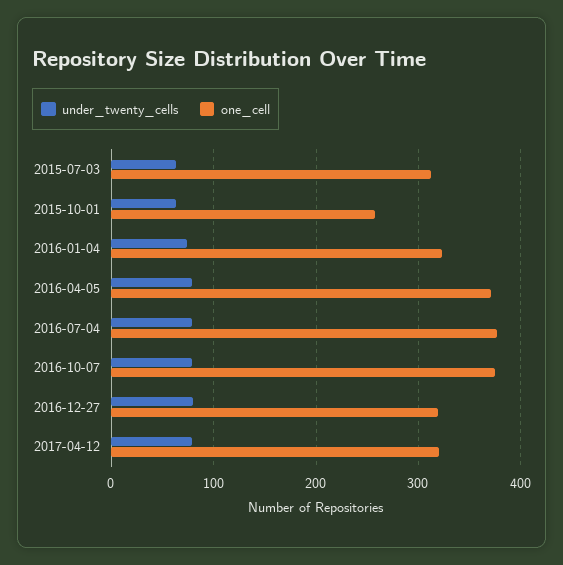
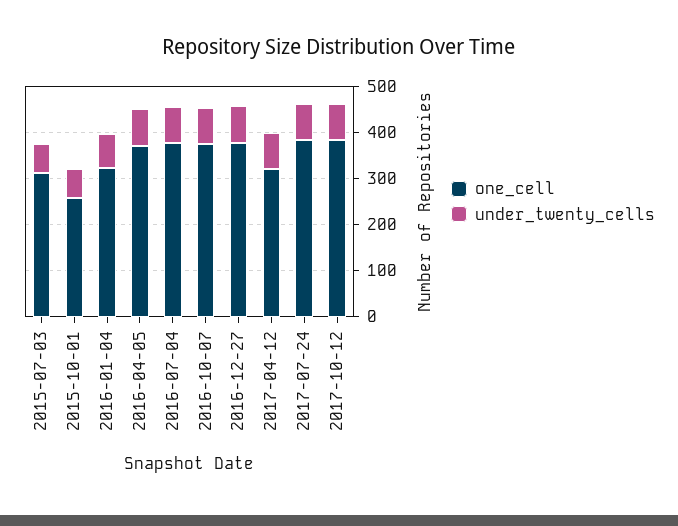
one_cell, 2016-12-27: 320 -> 380
one_cell, 2017-07-24: none -> 380
under_twenty_cells, 2017-07-24: none -> 80
one_cell, 2017-10-12: none -> 380
under_twenty_cells, 2017-10-12: none -> 80

